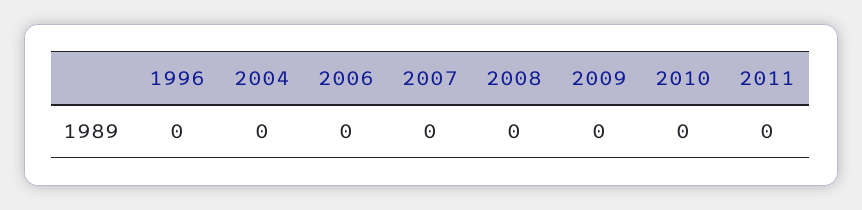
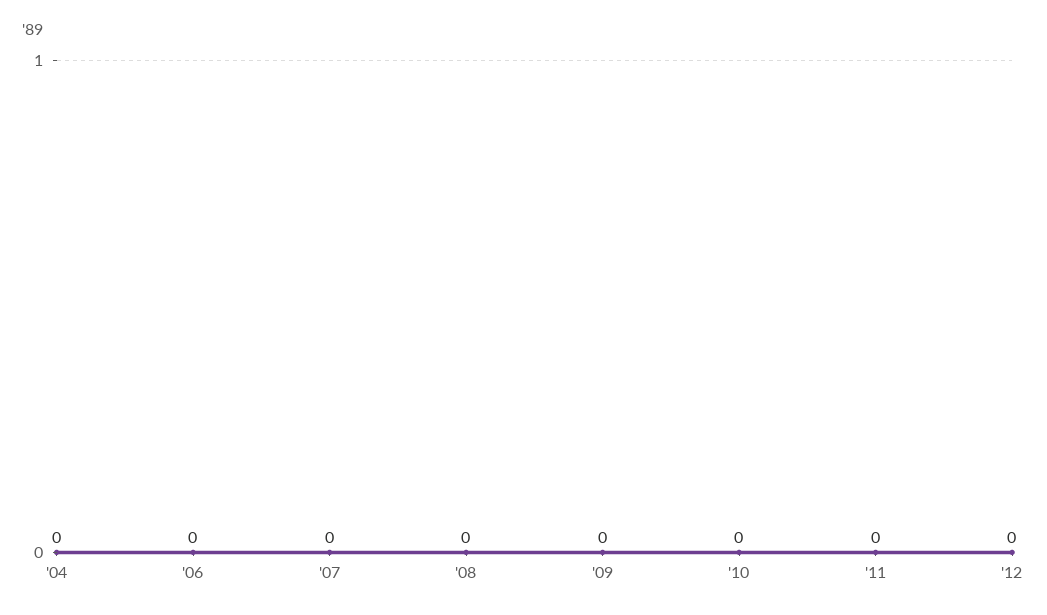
1996: 0 -> none
'12: none -> 0

